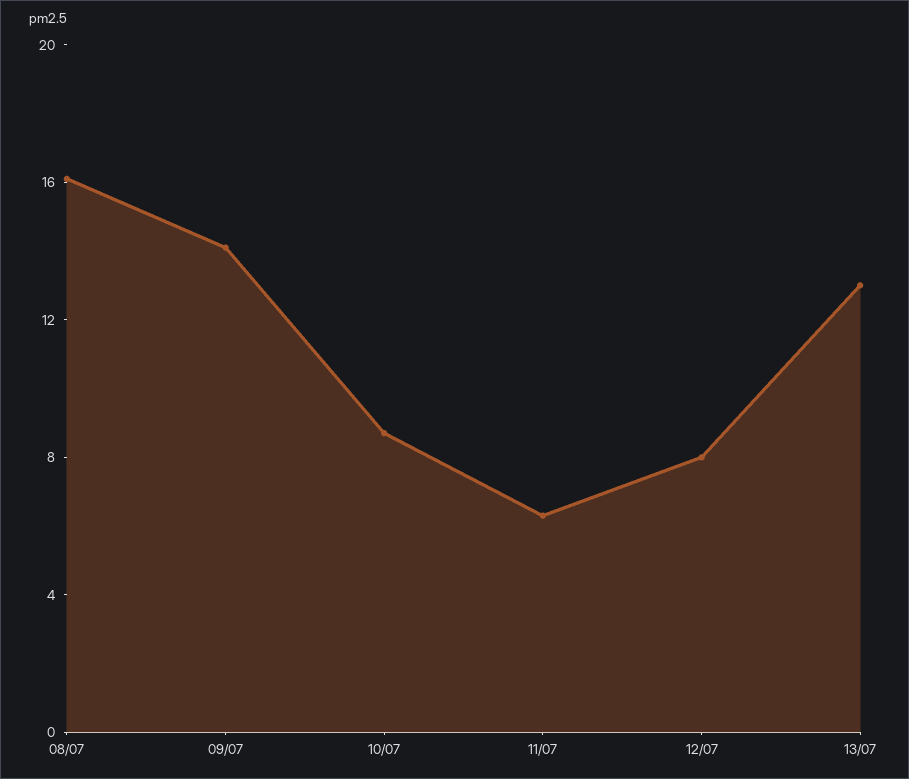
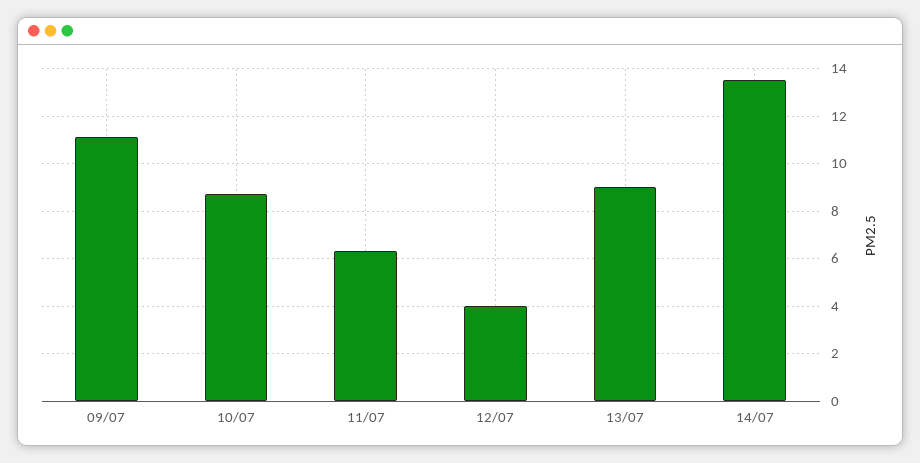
08/07: 16 -> none
09/07: 14 -> 11
12/07: 8 -> 4
13/07: 13 -> 9
14/07: none -> 13.5

